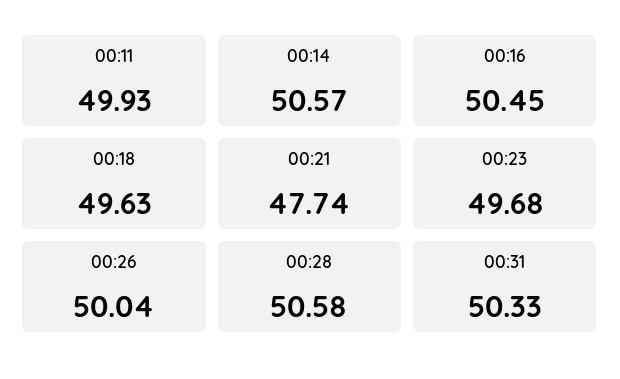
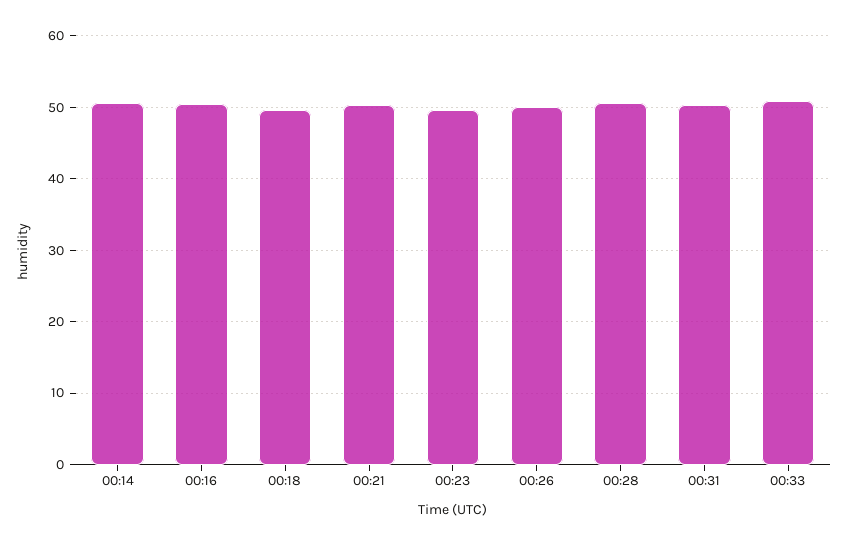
00:11: 49.93 -> none
00:21: 47.74 -> 50
00:33: none -> 51

